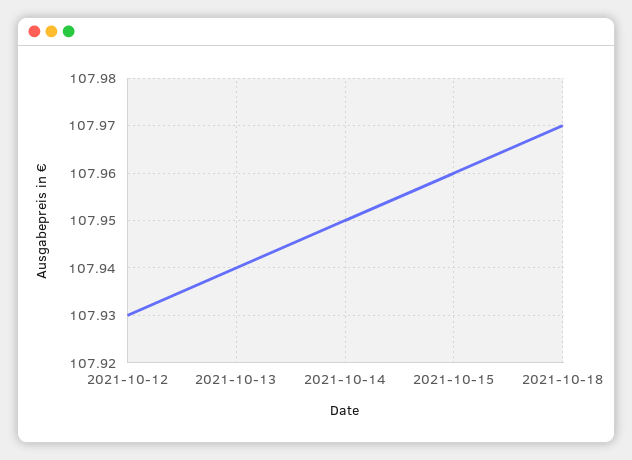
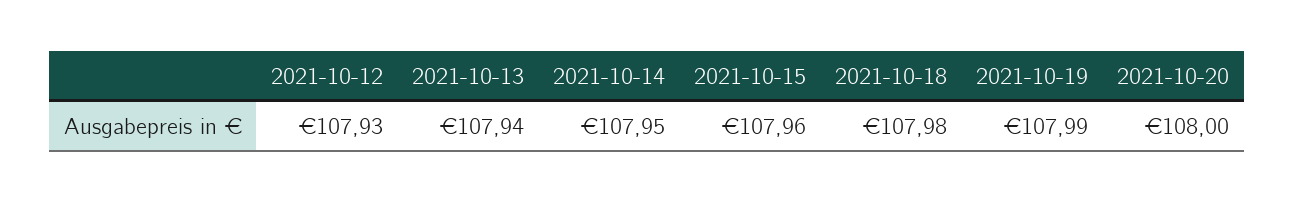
2021-10-18: 107.97 -> 107.98
2021-10-19: none -> 107.99
2021-10-20: none -> 108

